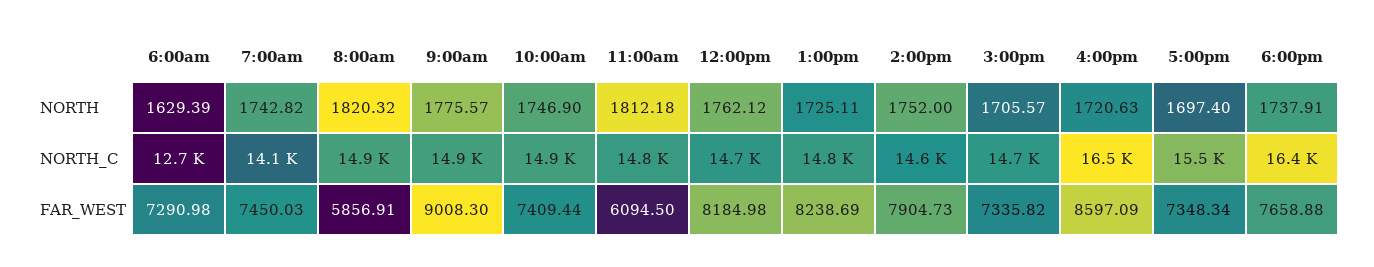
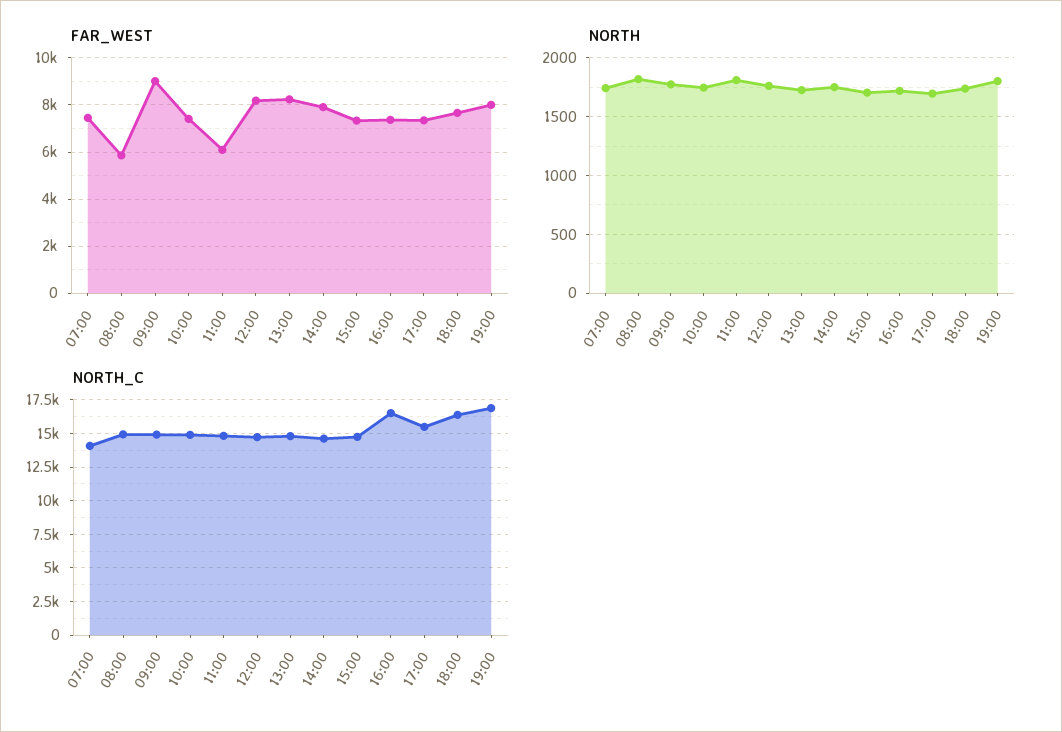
NORTH, 6:00am: 1629.39 -> none
NORTH_C, 6:00am: 12700 -> none
FAR_WEST, 6:00am: 7290.98 -> none
FAR_WEST, 4:00pm: 8597.09 -> 7500
FAR_WEST, 19:00: none -> 8000
NORTH, 19:00: none -> 1800
NORTH_C, 19:00: none -> 17000

